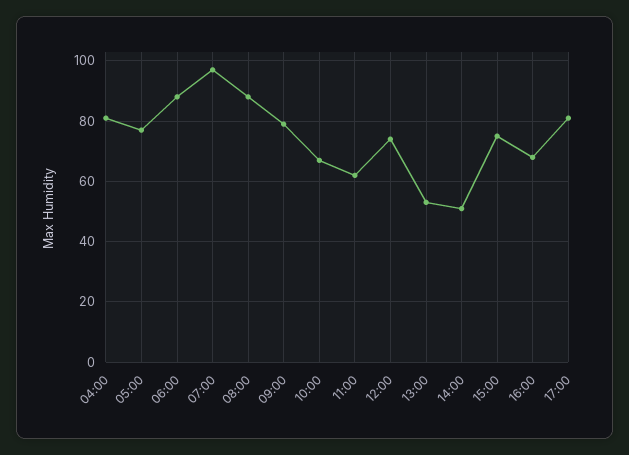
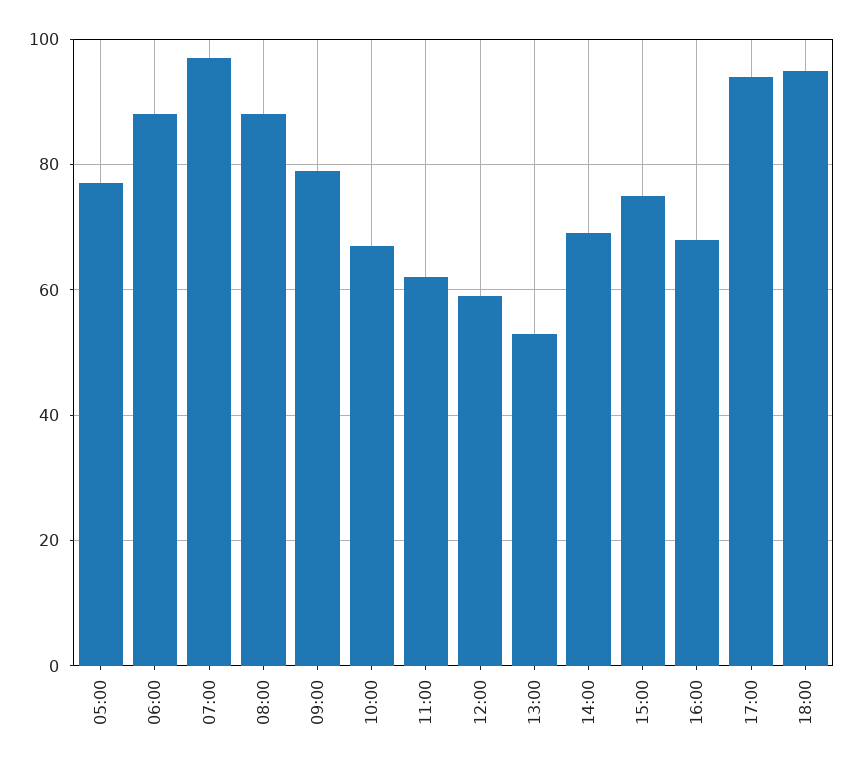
04:00: 80 -> none
12:00: 75 -> 60
14:00: 50 -> 70
17:00: 80 -> 95
18:00: none -> 95

